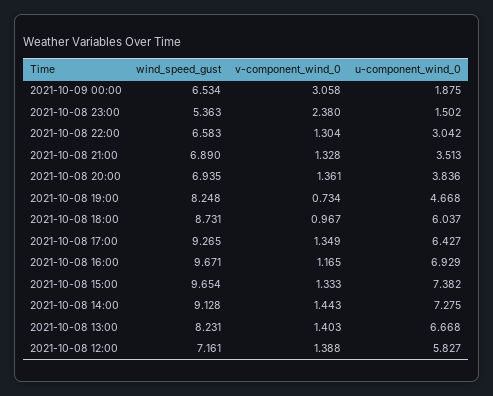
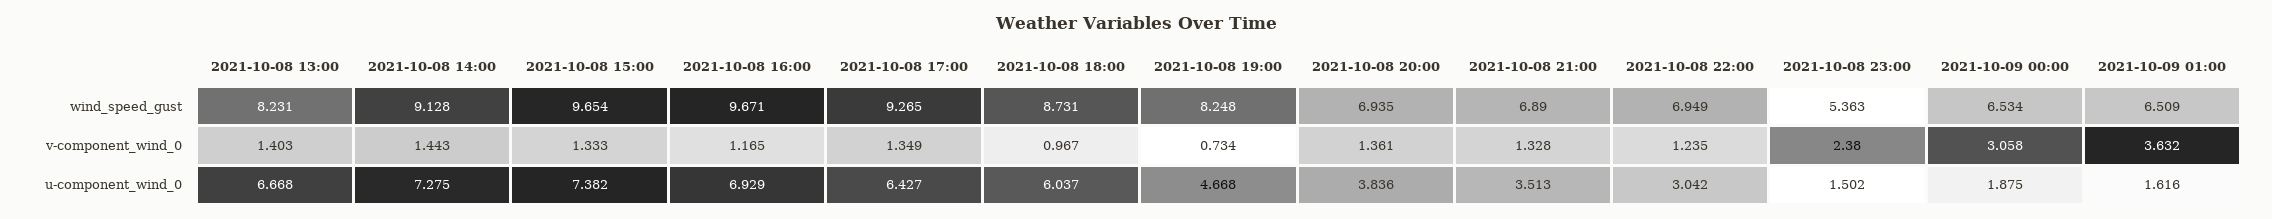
wind_speed_gust, 2021-10-08 22:00: 6.583 -> 6.949
v-component_wind_0, 2021-10-08 22:00: 1.304 -> 1.235
wind_speed_gust, 2021-10-08 12:00: 7.161 -> none
v-component_wind_0, 2021-10-08 12:00: 1.388 -> none
u-component_wind_0, 2021-10-08 12:00: 5.827 -> none
wind_speed_gust, 2021-10-09 01:00: none -> 6.509
v-component_wind_0, 2021-10-09 01:00: none -> 3.632
u-component_wind_0, 2021-10-09 01:00: none -> 1.616

